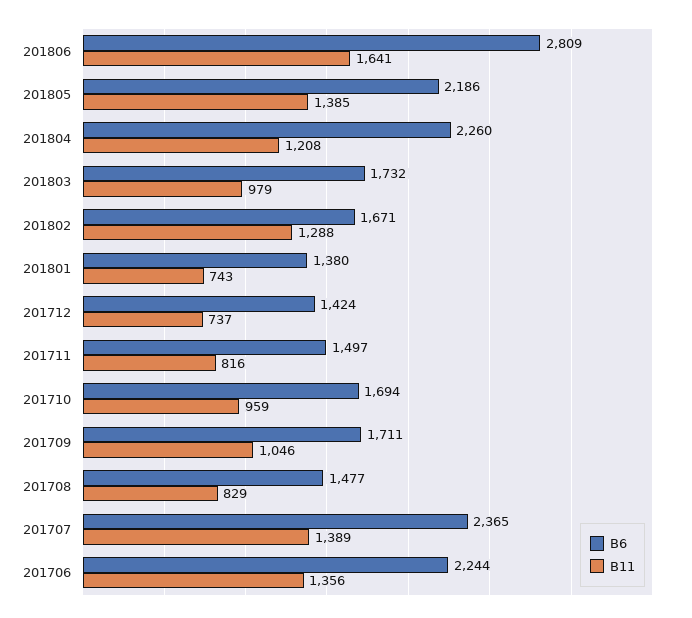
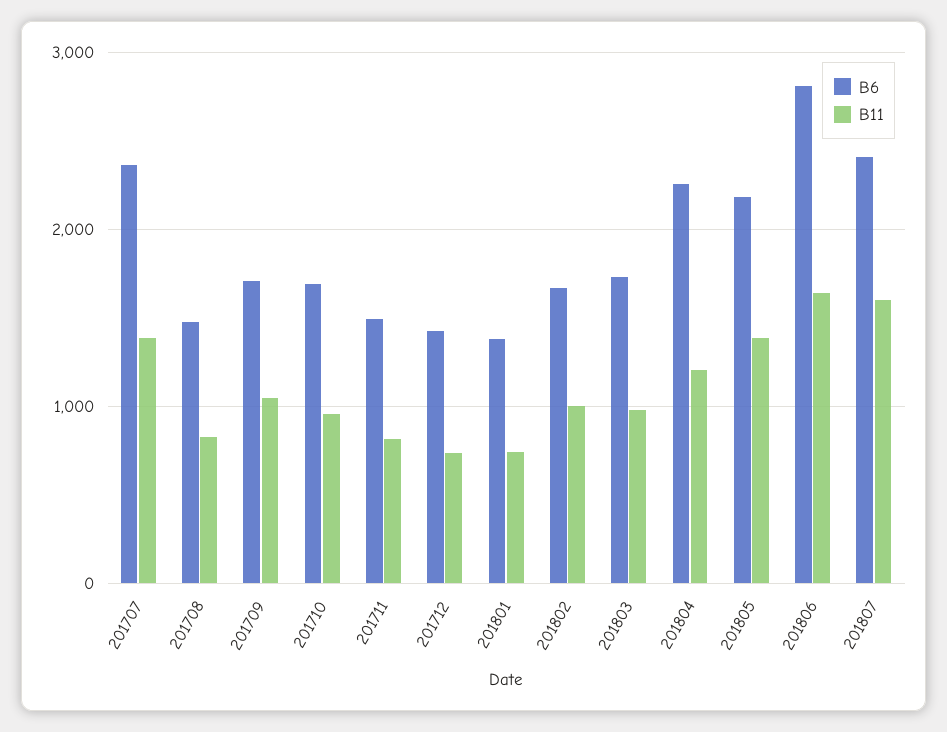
B11, 201802: 1288 -> 1000
B6, 201706: 2244 -> none
B11, 201706: 1356 -> none
B6, 201807: none -> 2400
B11, 201807: none -> 1600

